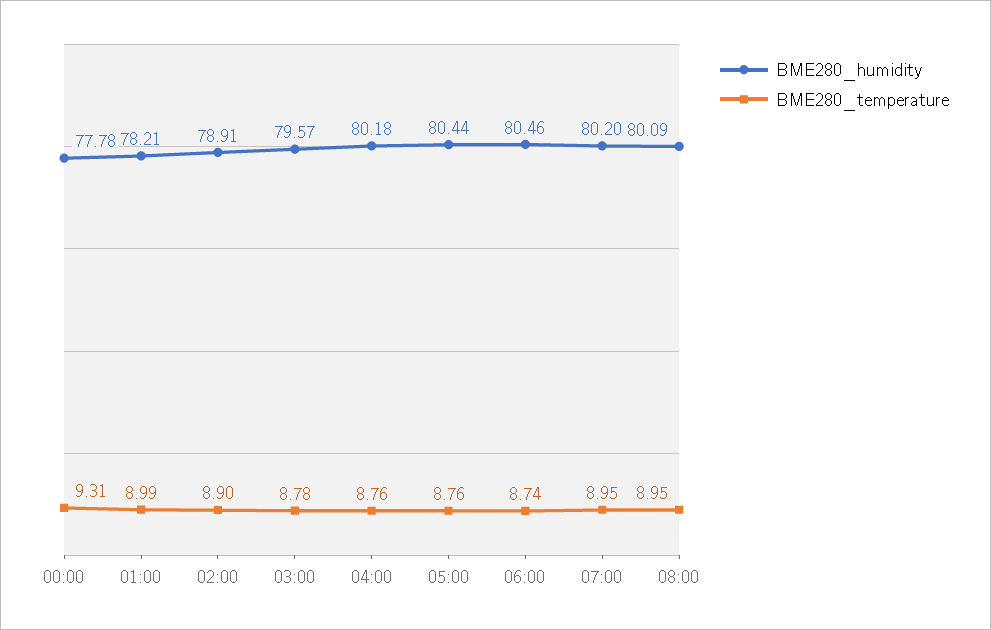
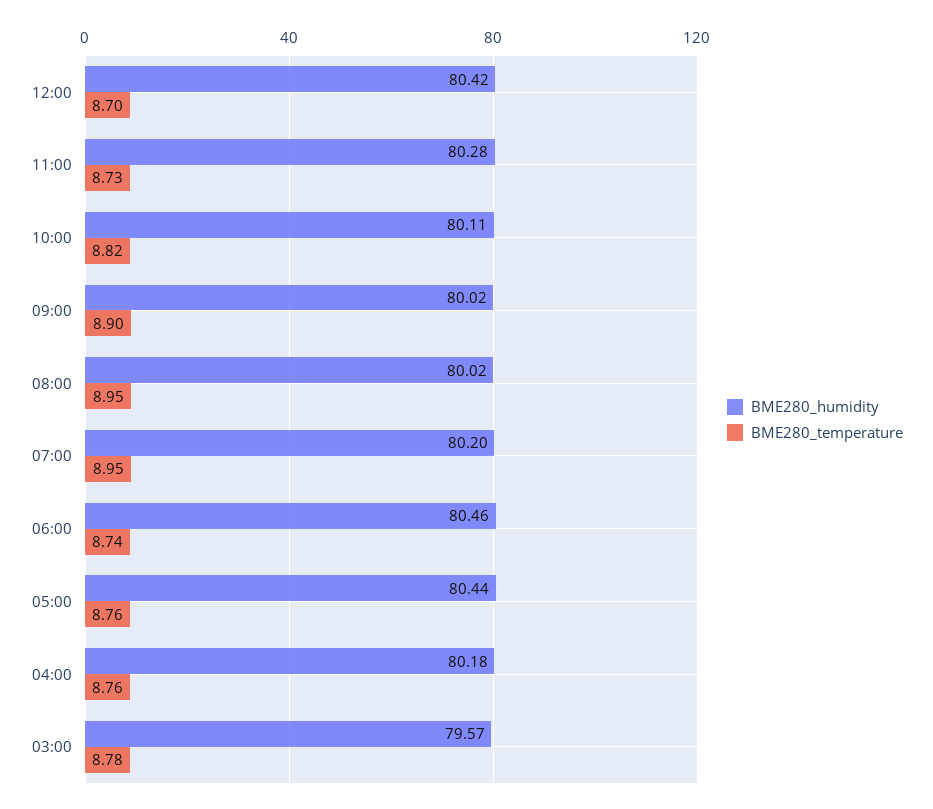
BME280_humidity, 00:00: 77.78 -> none
BME280_temperature, 00:00: 9.31 -> none
BME280_humidity, 01:00: 78.21 -> none
BME280_temperature, 01:00: 8.99 -> none
BME280_humidity, 02:00: 78.91 -> none
BME280_temperature, 02:00: 8.9 -> none
BME280_humidity, 08:00: 80.09 -> 80.02
BME280_humidity, 12:00: none -> 80.42
BME280_temperature, 12:00: none -> 8.7
BME280_humidity, 11:00: none -> 80.28
BME280_temperature, 11:00: none -> 8.73
BME280_humidity, 10:00: none -> 80.11
BME280_temperature, 10:00: none -> 8.82
BME280_humidity, 09:00: none -> 80.02
BME280_temperature, 09:00: none -> 8.9

